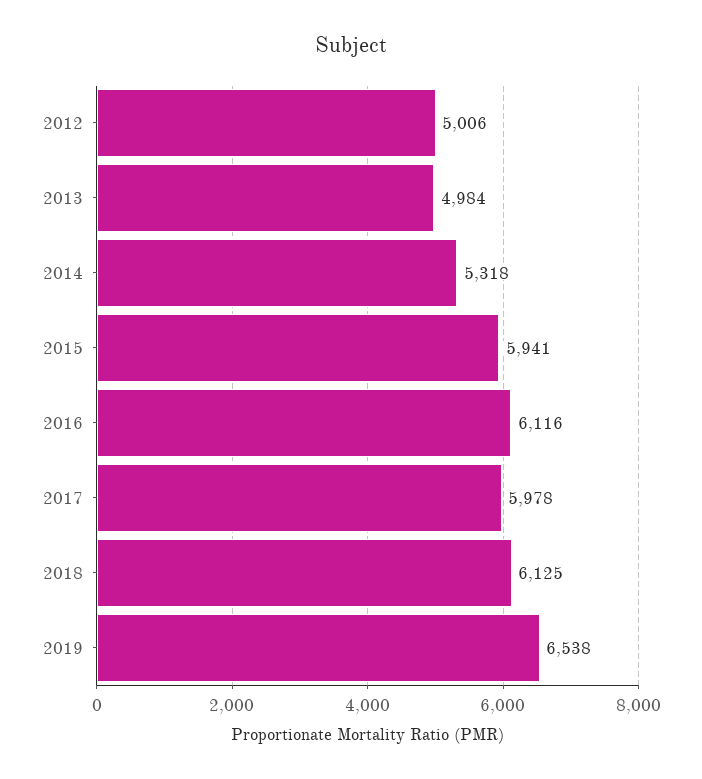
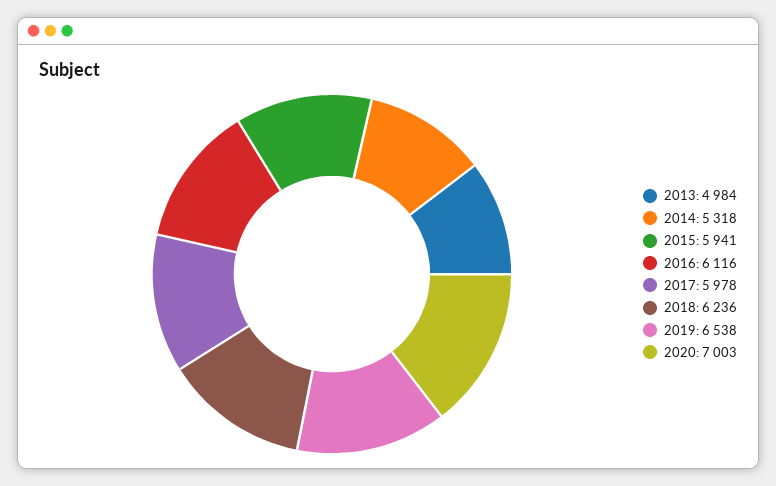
2012: 5006 -> none
2018: 6125 -> 6236
2020: none -> 7003

